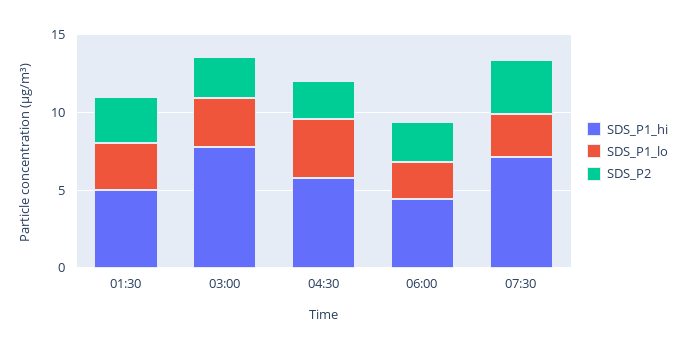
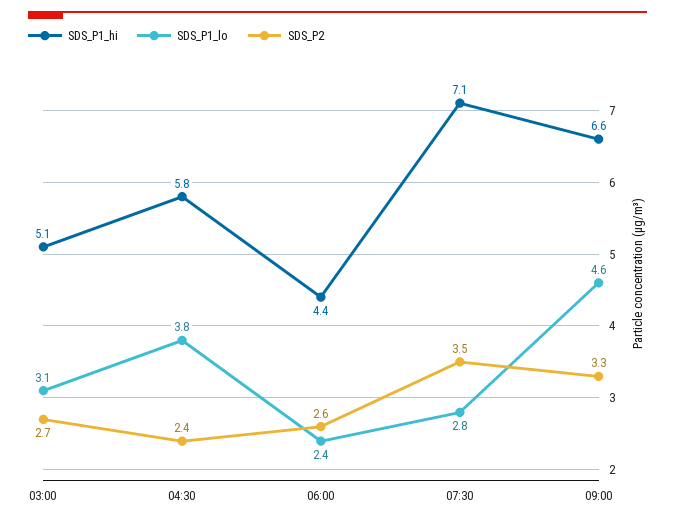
SDS_P1_hi, 01:30: 5 -> none
SDS_P1_lo, 01:30: 3 -> none
SDS_P2, 01:30: 3 -> none
SDS_P1_hi, 03:00: 8 -> 5.1
SDS_P1_hi, 09:00: none -> 6.6
SDS_P1_lo, 09:00: none -> 4.6
SDS_P2, 09:00: none -> 3.3

